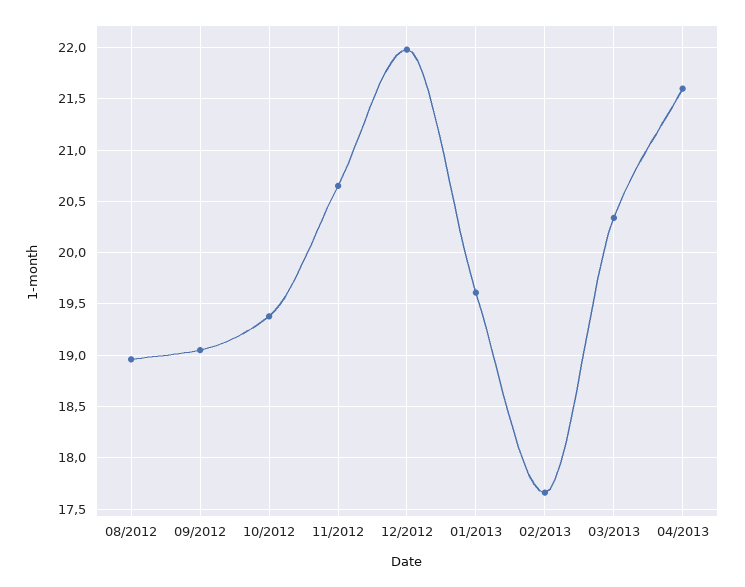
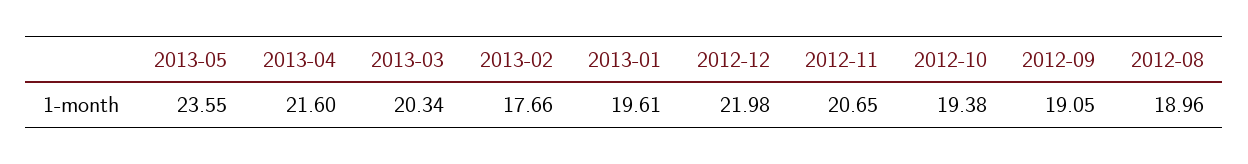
2013-05: none -> 23.55

